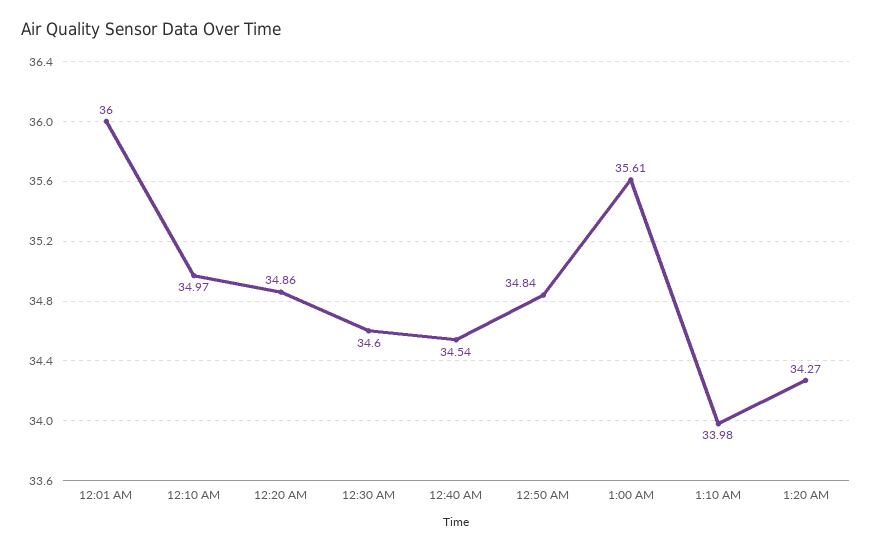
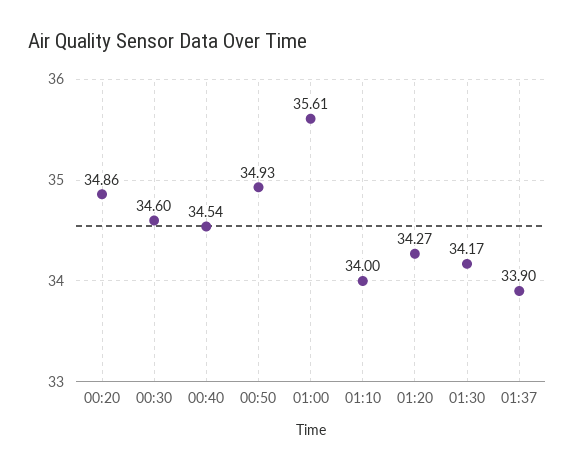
12:01 AM: 36 -> none
12:10 AM: 34.97 -> none
12:50 AM: 34.84 -> 34.93
1:10 AM: 33.98 -> 34
01:30: none -> 34.17
01:37: none -> 33.9

